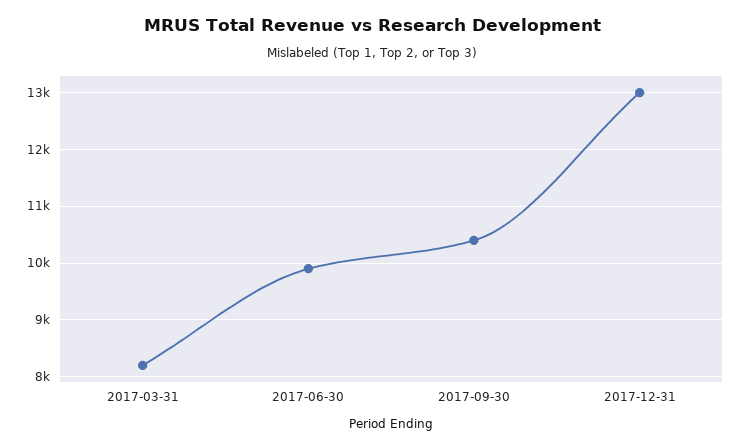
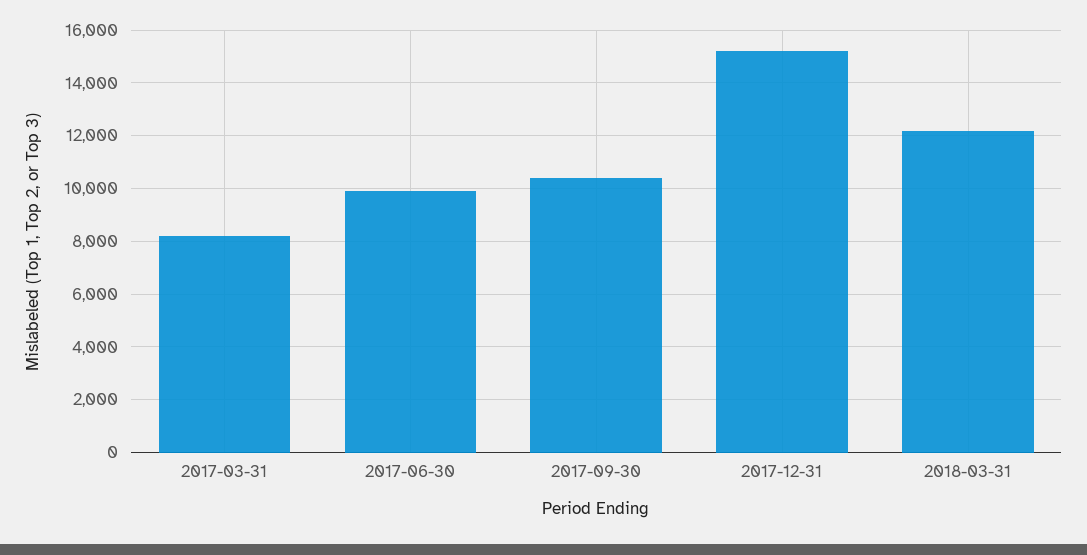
2017-12-31: 13000 -> 15250
2018-03-31: none -> 12250

